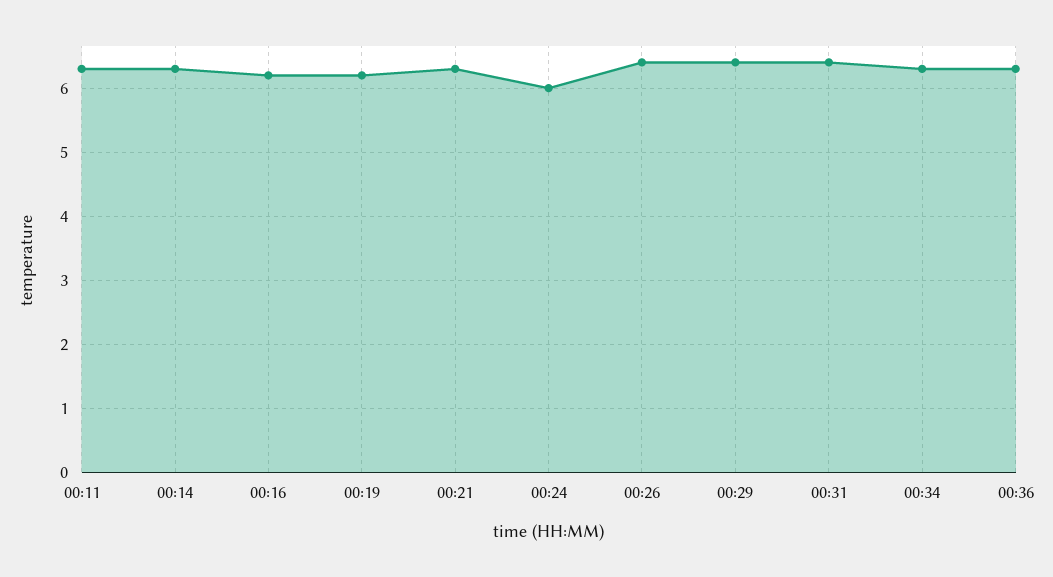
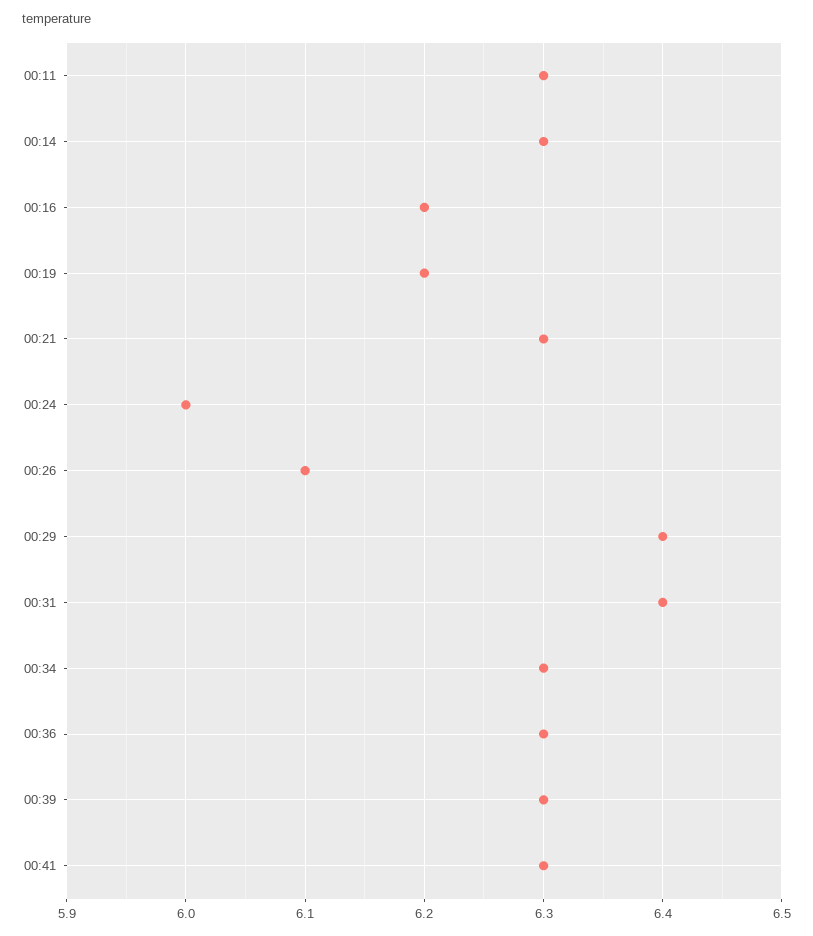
00:26: 6.4 -> 6.1
00:39: none -> 6.3
00:41: none -> 6.3

